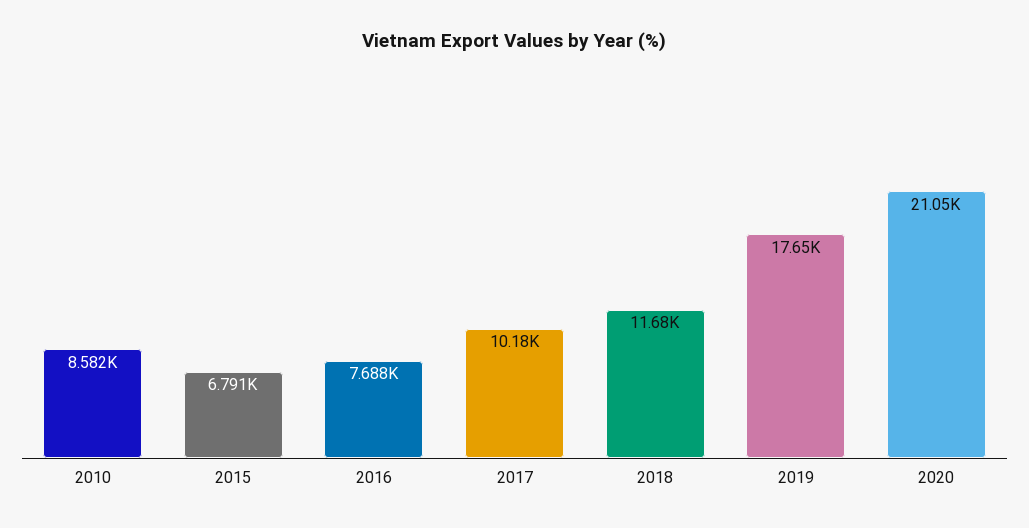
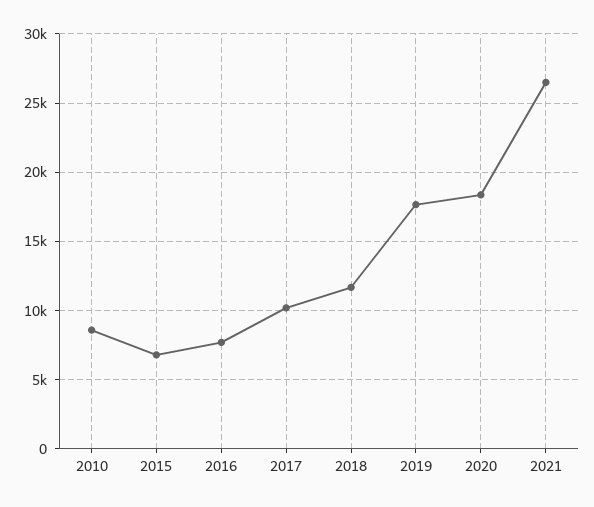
2020: 21050 -> 18500
2021: none -> 26500

